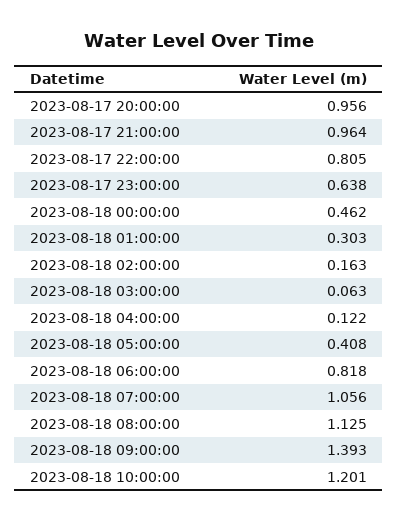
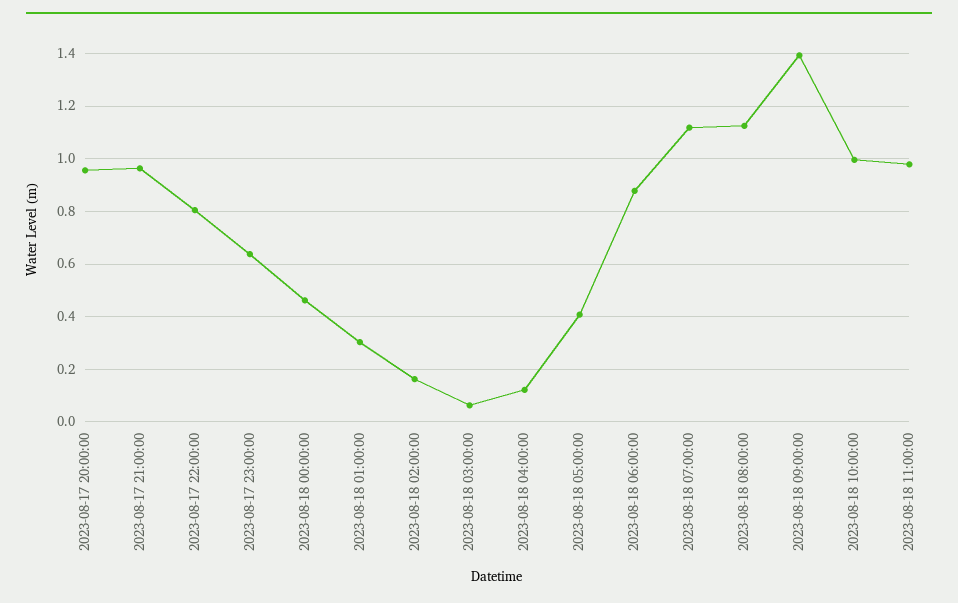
2023-08-18 06:00:00: 0.818 -> 0.875
2023-08-18 07:00:00: 1.056 -> 1.125
2023-08-18 10:00:00: 1.201 -> 1
2023-08-18 11:00:00: none -> 0.975

